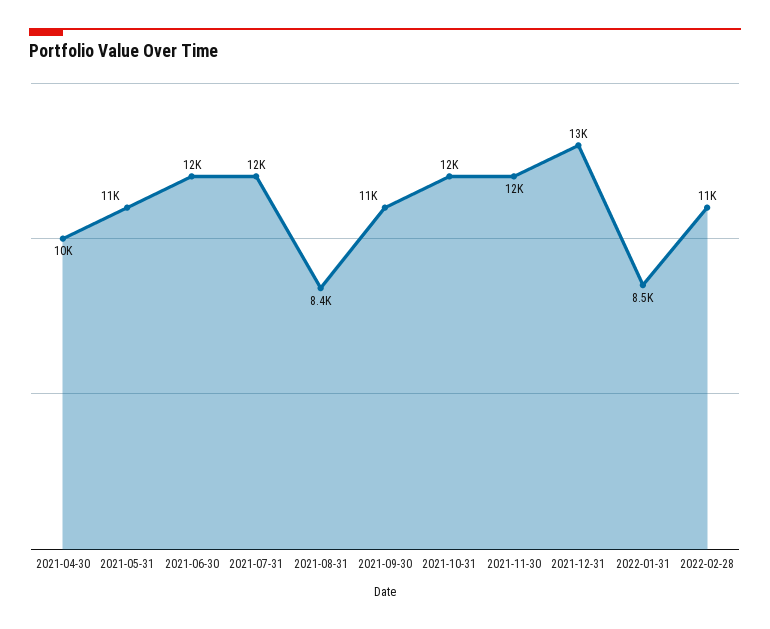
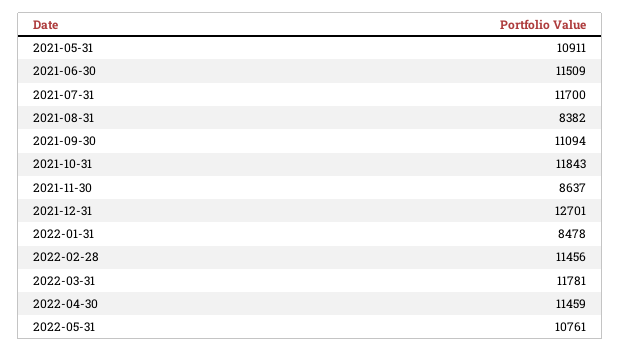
2021-04-30: 10000 -> none
2021-11-30: 12000 -> 8637
2022-03-31: none -> 11781
2022-04-30: none -> 11459
2022-05-31: none -> 10761

